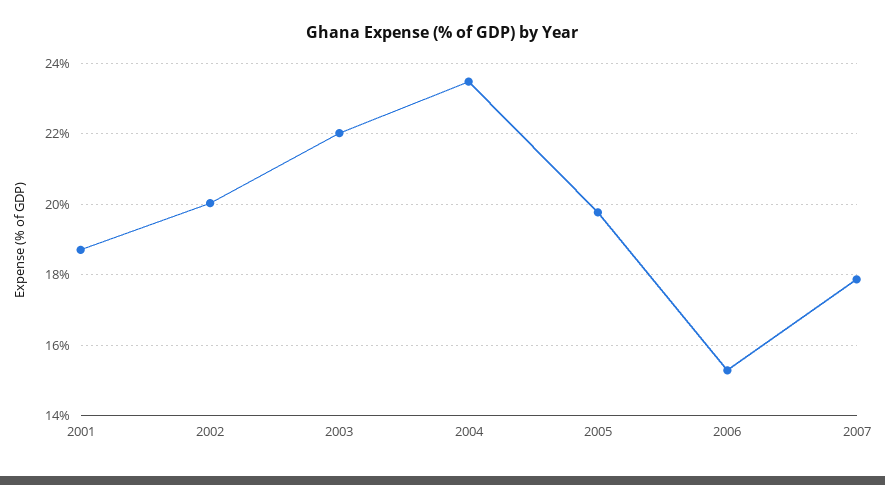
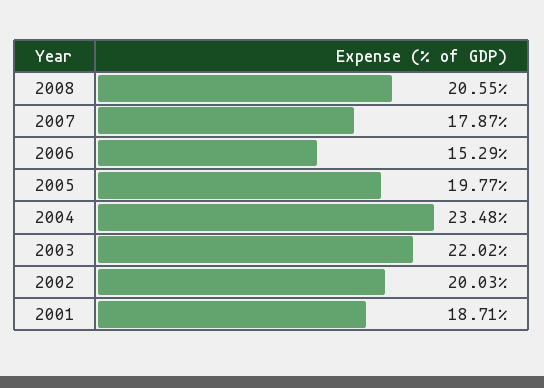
2008: none -> 20.55

